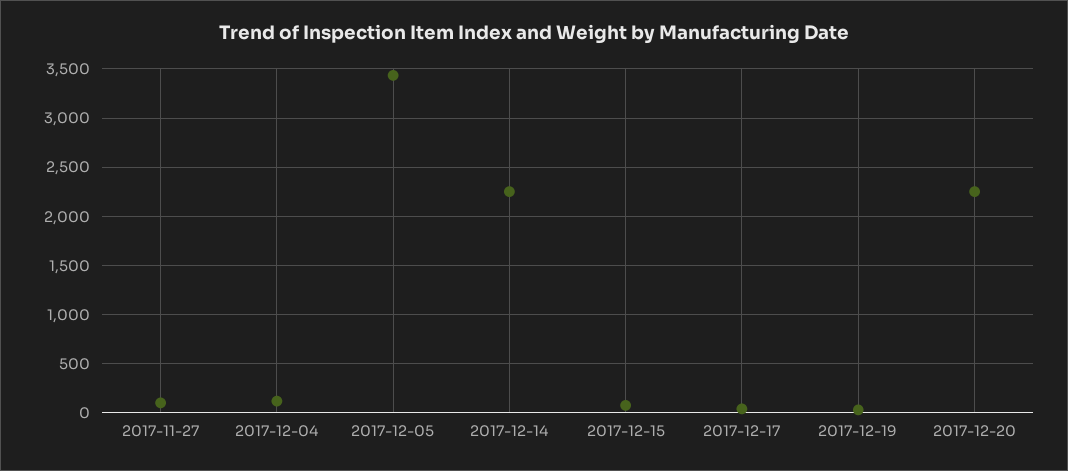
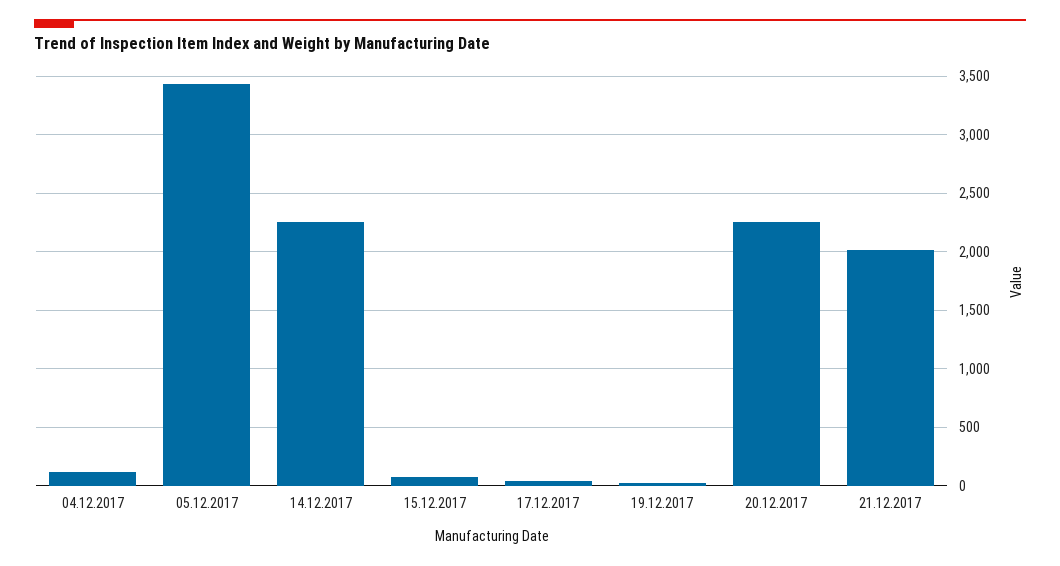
2017-11-27: 100 -> none
21.12.2017: none -> 2000

